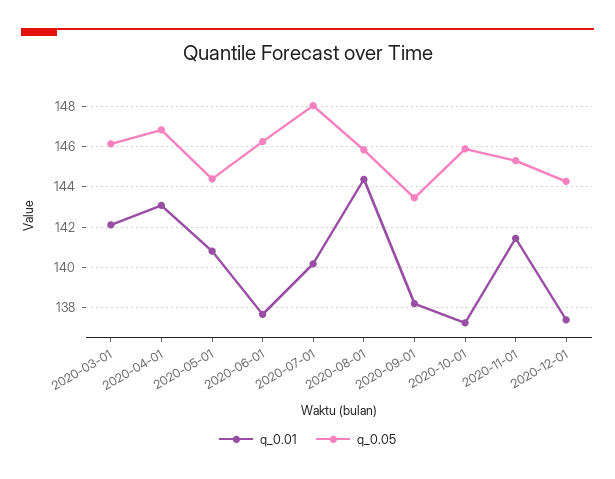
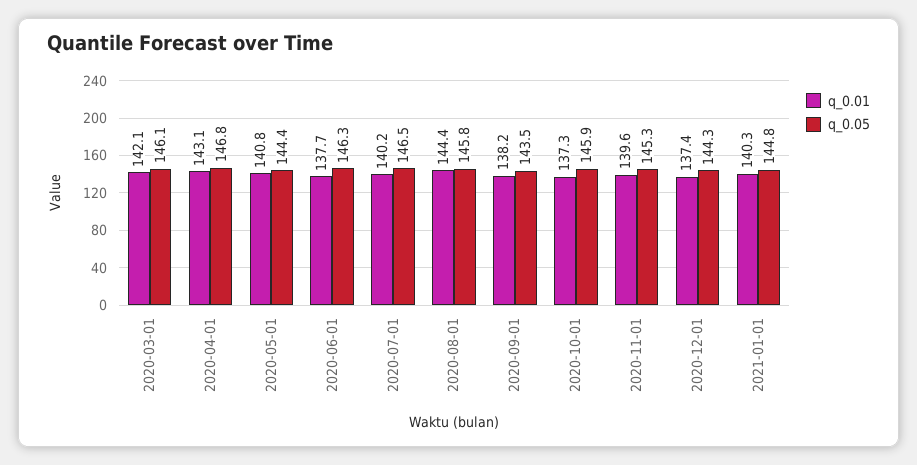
q_0.05, 2020-07-01: 148 -> 146.5
q_0.01, 2020-11-01: 141.5 -> 139.6
q_0.01, 2021-01-01: none -> 140.3
q_0.05, 2021-01-01: none -> 144.8

